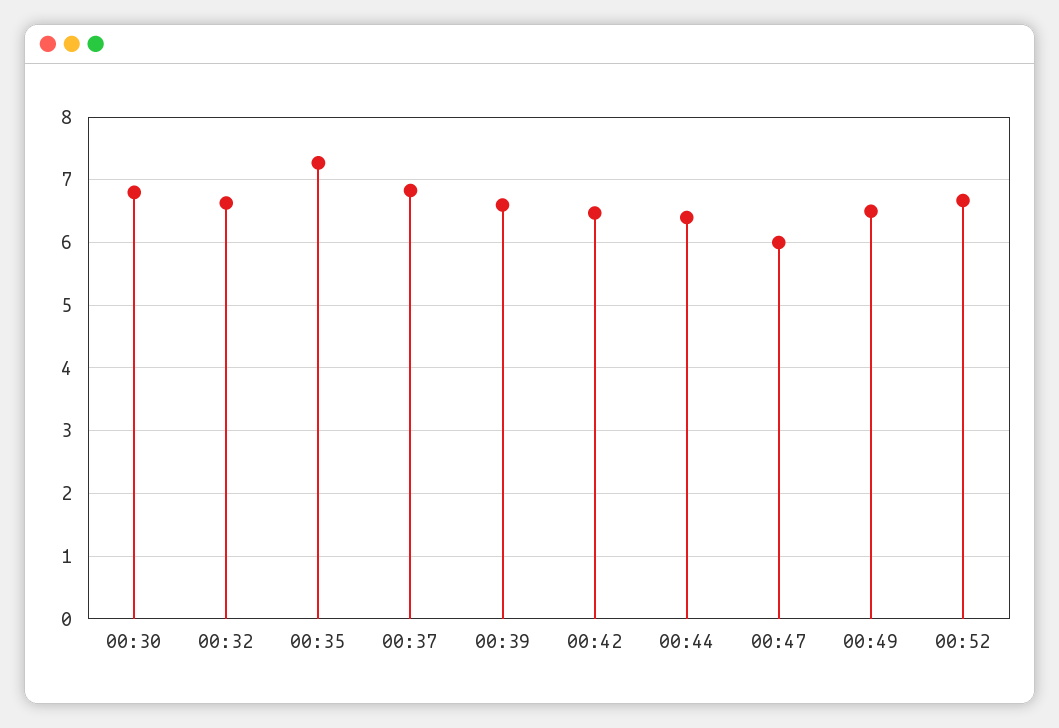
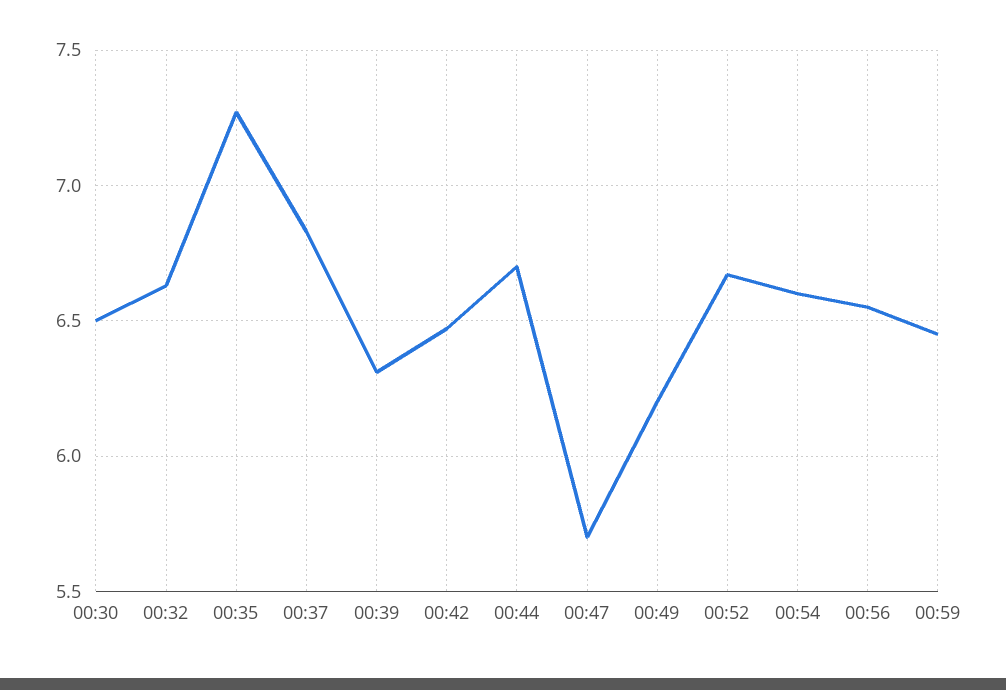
00:30: 6.8 -> 6.5
00:39: 6.6 -> 6.3
00:44: 6.4 -> 6.7
00:47: 6 -> 5.7
00:49: 6.5 -> 6.2
00:54: none -> 6.6
00:56: none -> 6.55
00:59: none -> 6.45

